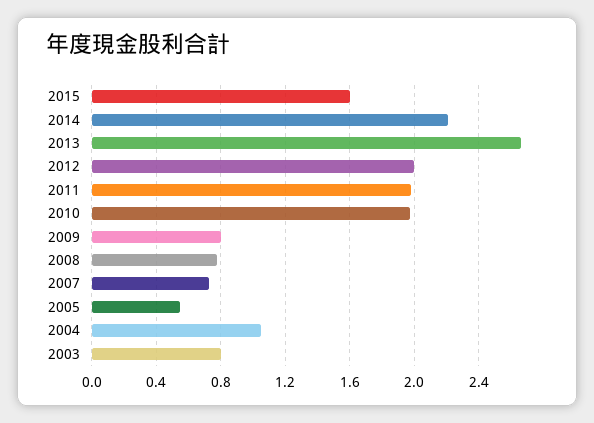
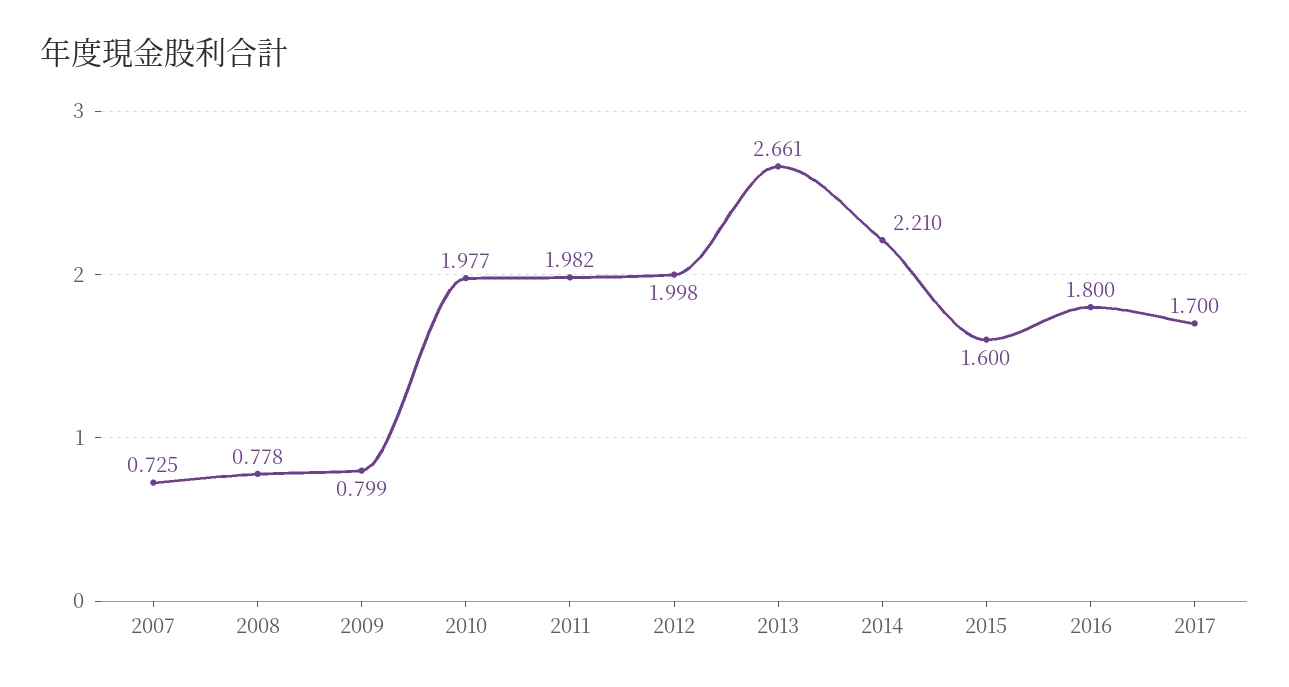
2005: 0.55 -> none
2004: 1.05 -> none
2003: 0.8 -> none
2016: none -> 1.8
2017: none -> 1.7

